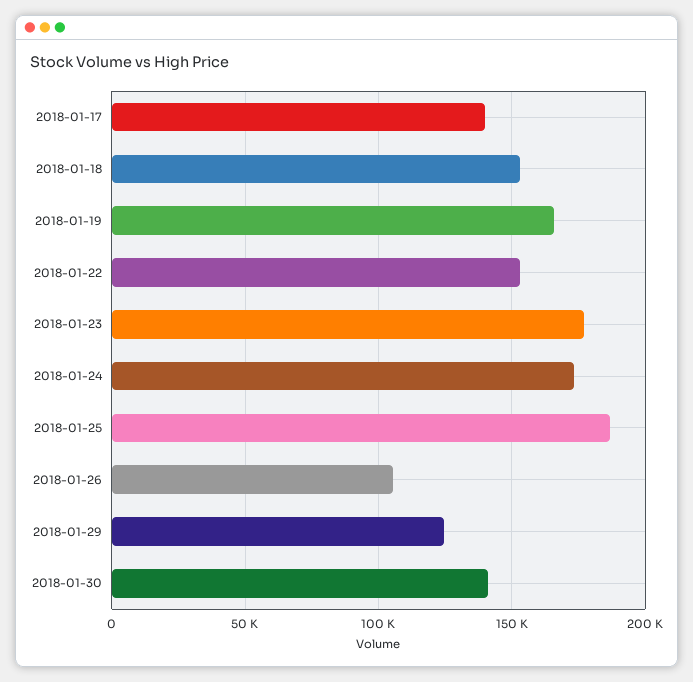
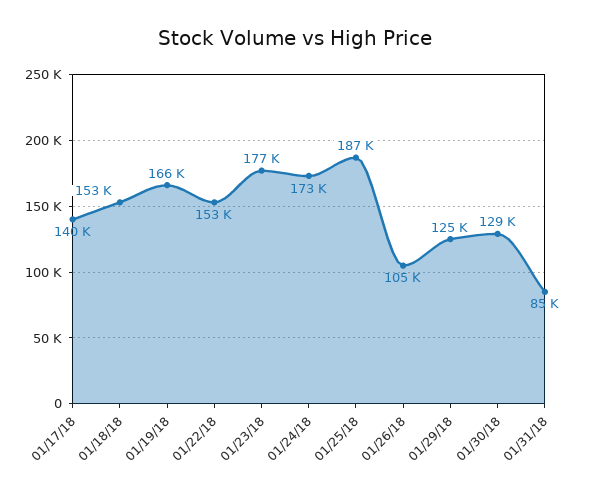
2018-01-30: 140000 -> 129000
01/31/18: none -> 85000

